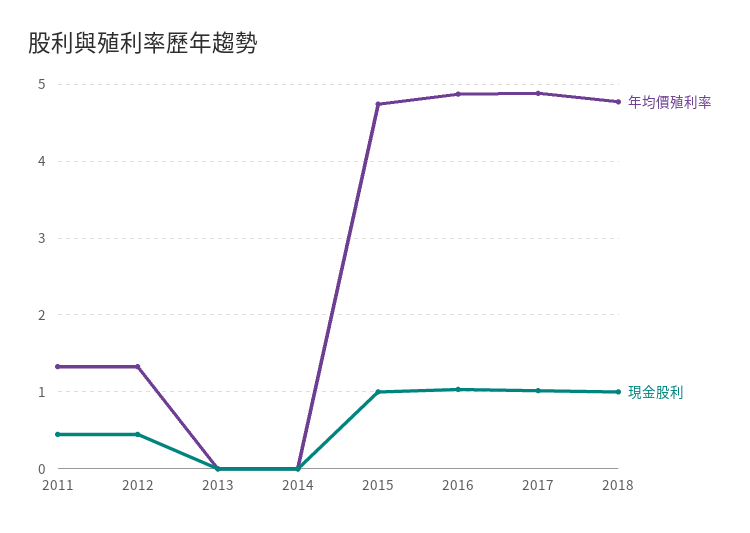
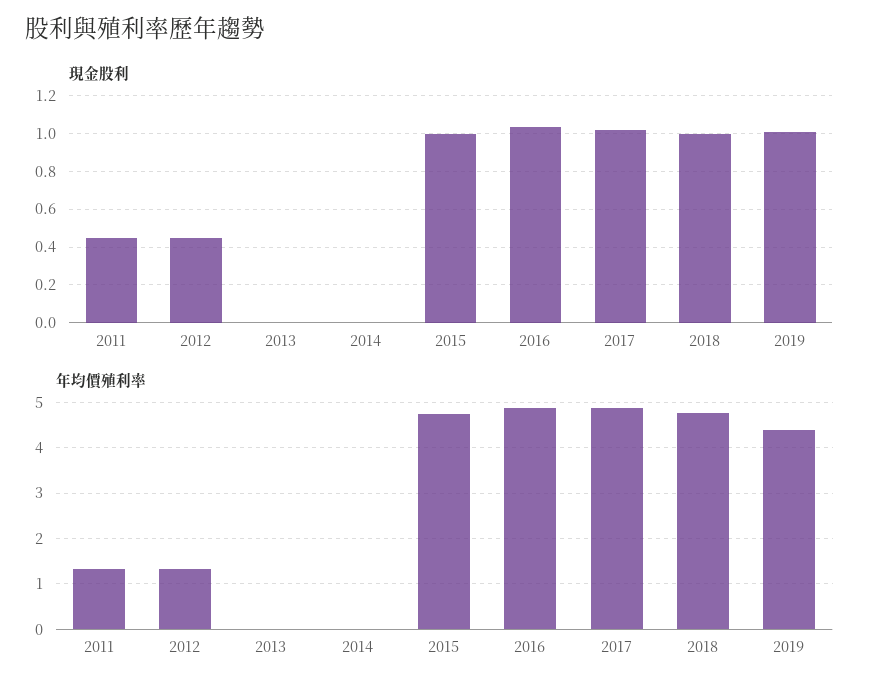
現金股利, 2019: none -> 1
年均價殖利率, 2019: none -> 4.4

